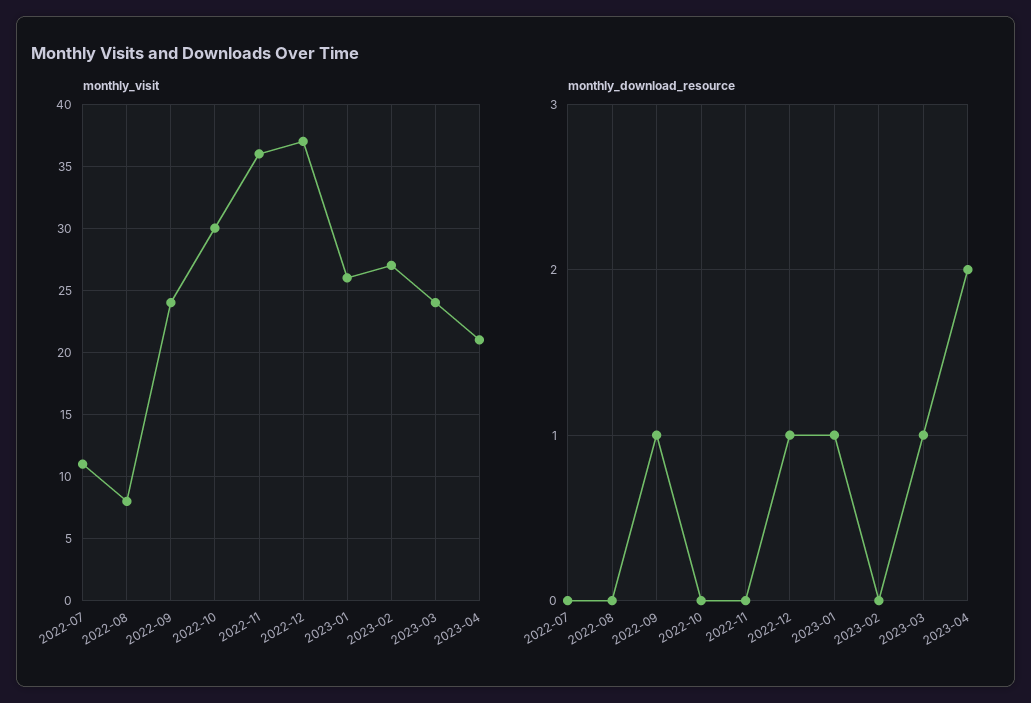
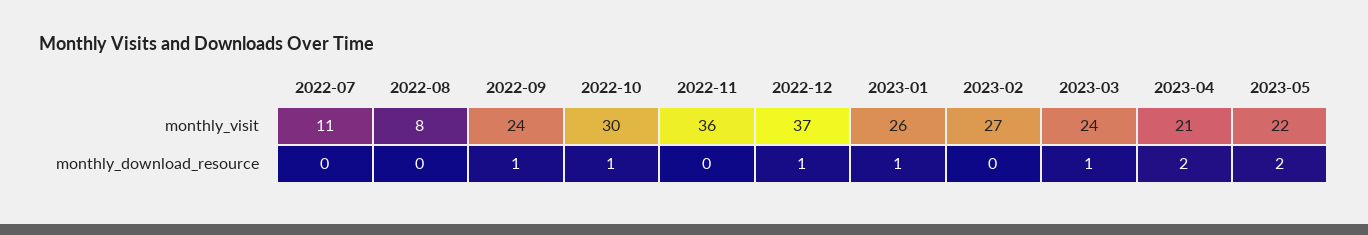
monthly_download_resource, 2022-10: 0 -> 1
monthly_visit, 2023-05: none -> 22
monthly_download_resource, 2023-05: none -> 2

